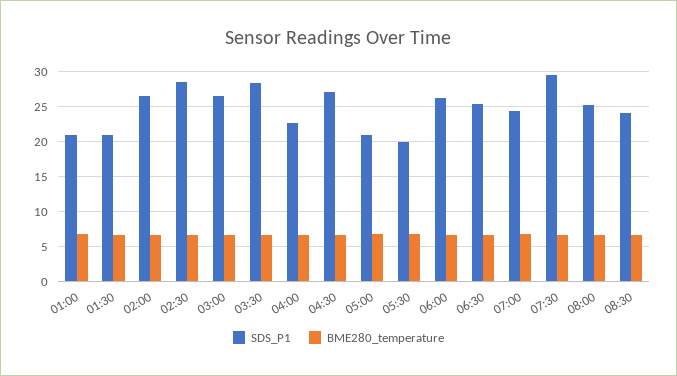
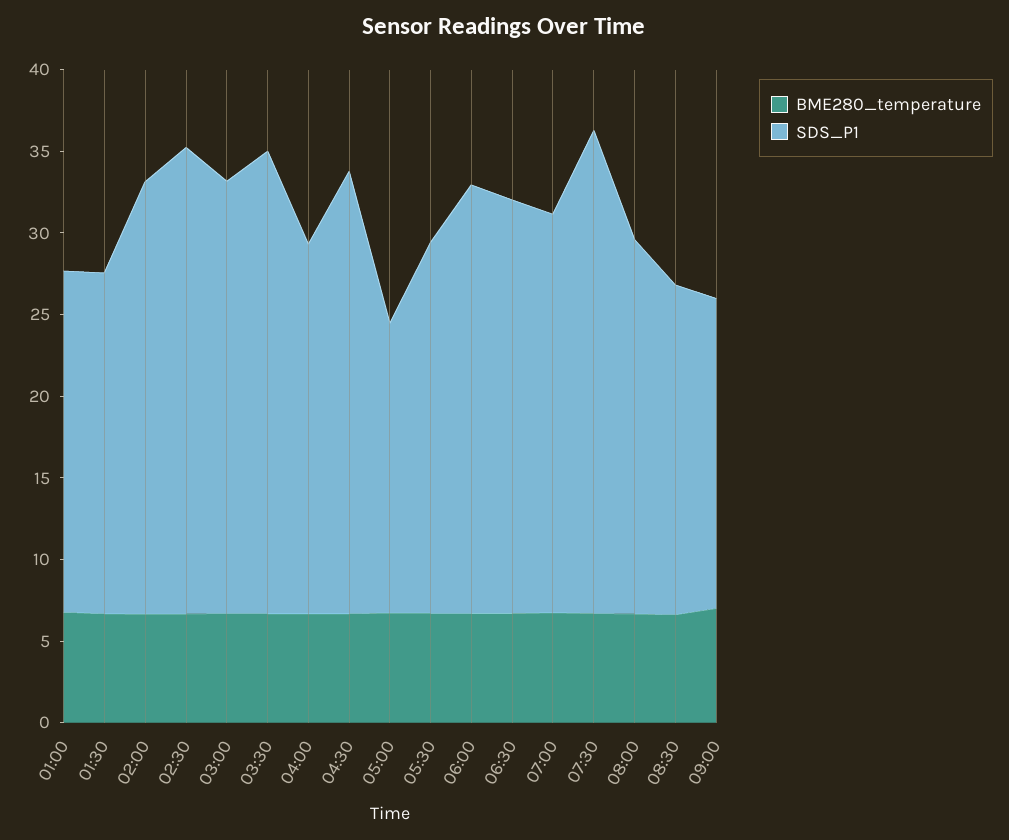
SDS_P1, 05:00: 21 -> 18
SDS_P1, 05:30: 20 -> 23
SDS_P1, 08:00: 25 -> 23
SDS_P1, 08:30: 24 -> 20
BME280_temperature, 09:00: none -> 7
SDS_P1, 09:00: none -> 19

